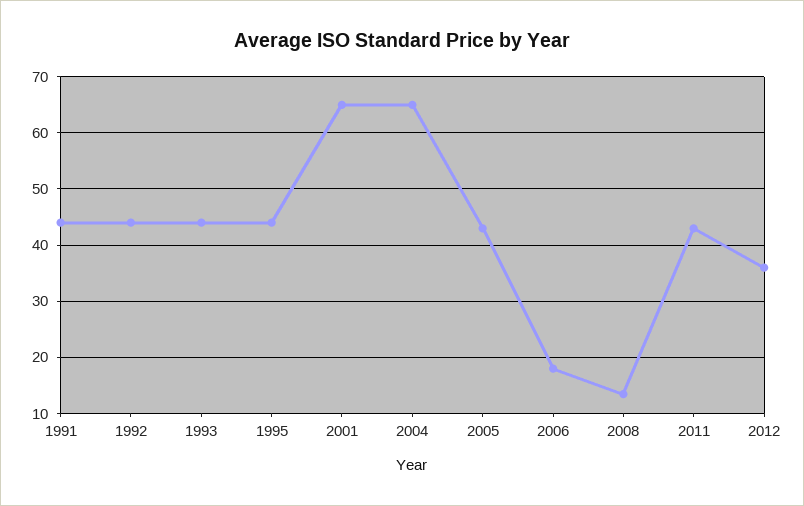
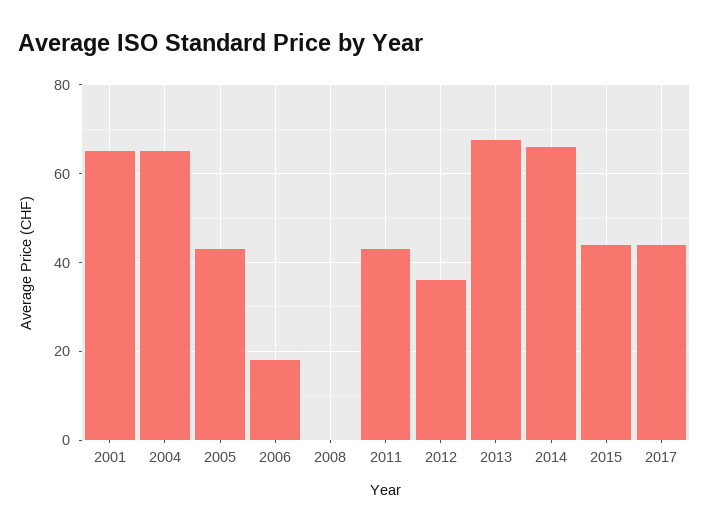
1991: 44 -> none
1992: 44 -> none
1993: 44 -> none
1995: 44 -> none
2008: 14 -> 0
2013: none -> 68
2014: none -> 66
2015: none -> 44
2017: none -> 44

